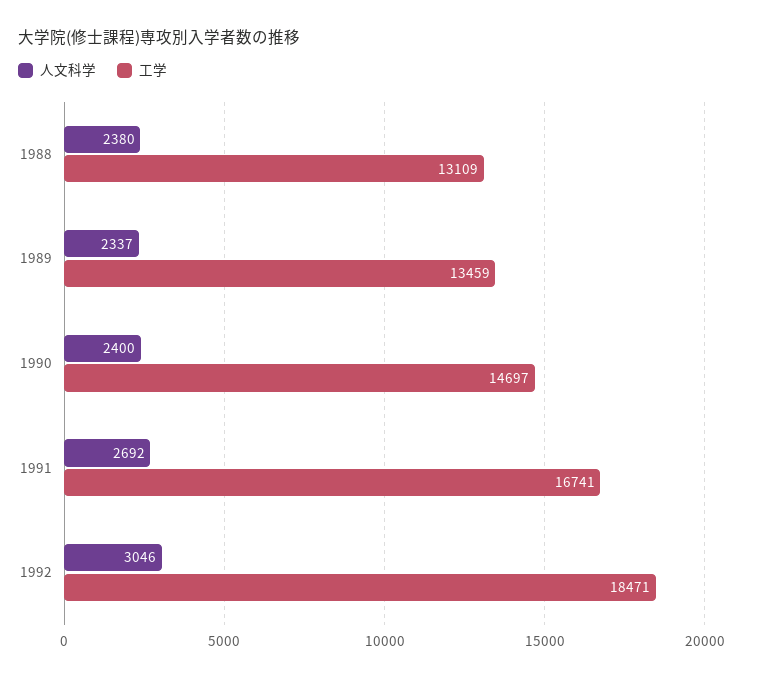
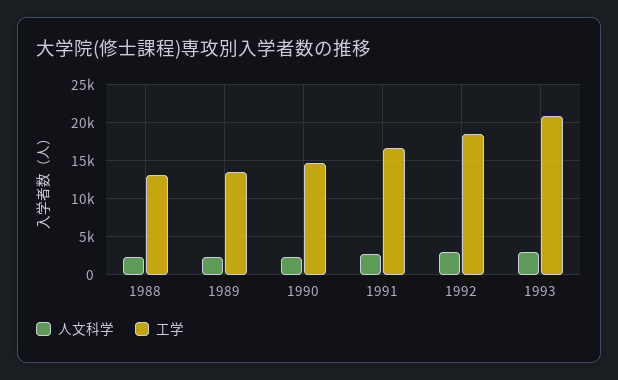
人文科学, 1993: none -> 3000
工学, 1993: none -> 21000

